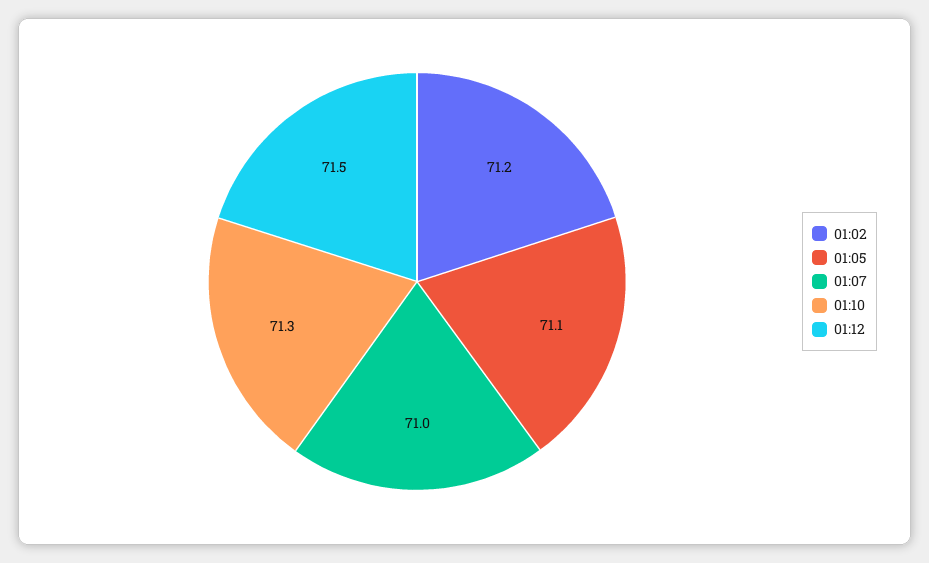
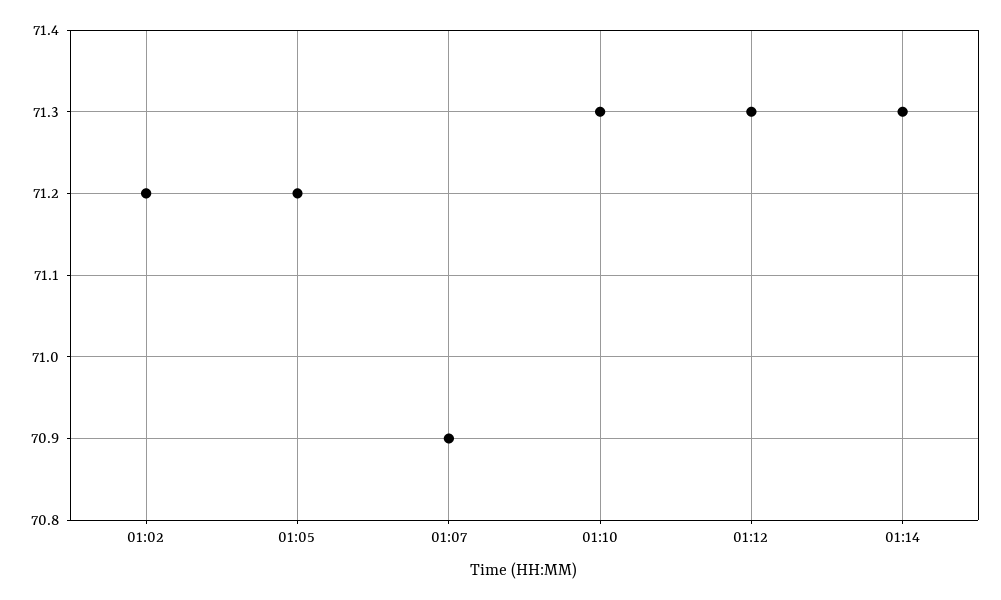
01:05: 71.1 -> 71.2
01:07: 71 -> 70.9
01:12: 71.5 -> 71.3
01:14: none -> 71.3

